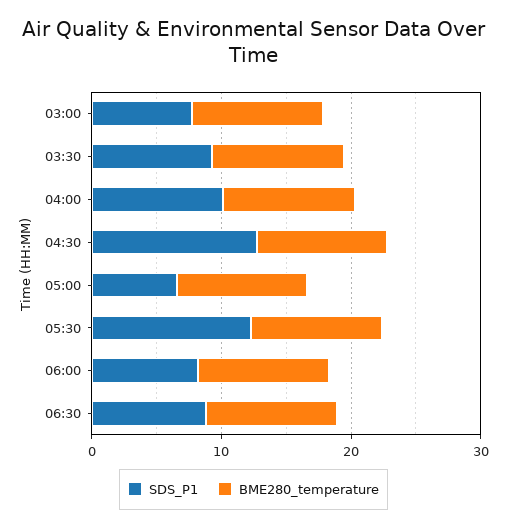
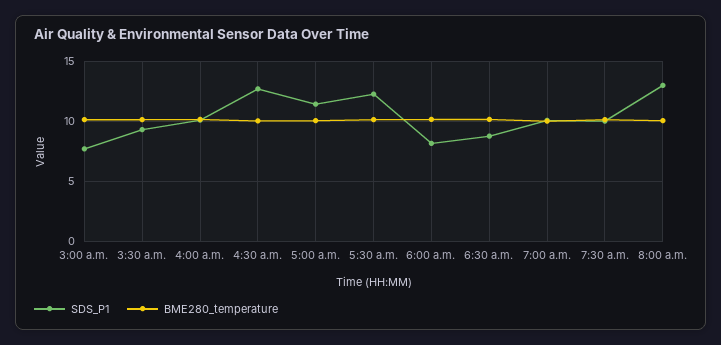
SDS_P1, 05:00: 6 -> 11.5
SDS_P1, 7:00 a.m.: none -> 10
BME280_temperature, 7:00 a.m.: none -> 10
SDS_P1, 7:30 a.m.: none -> 10
BME280_temperature, 7:30 a.m.: none -> 10
SDS_P1, 8:00 a.m.: none -> 13
BME280_temperature, 8:00 a.m.: none -> 10

